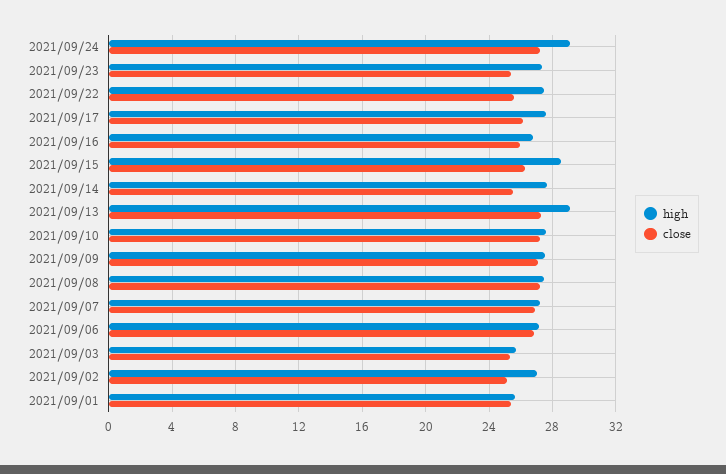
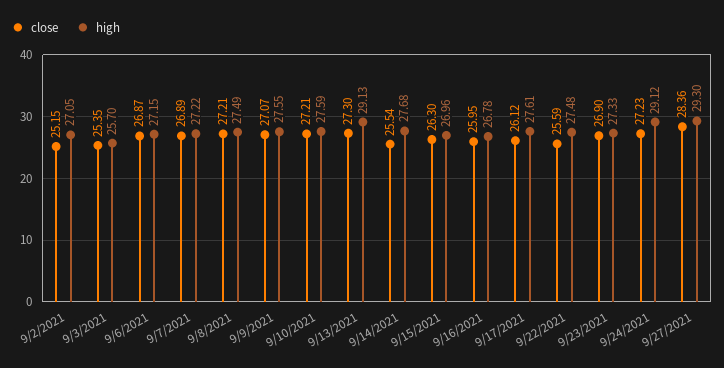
close, 2021/09/23: 25.5 -> 26.9
high, 2021/09/15: 28.5 -> 26.96
high, 2021/09/01: 25.5 -> none
close, 2021/09/01: 25.5 -> none
close, 9/27/2021: none -> 28.36
high, 9/27/2021: none -> 29.3

